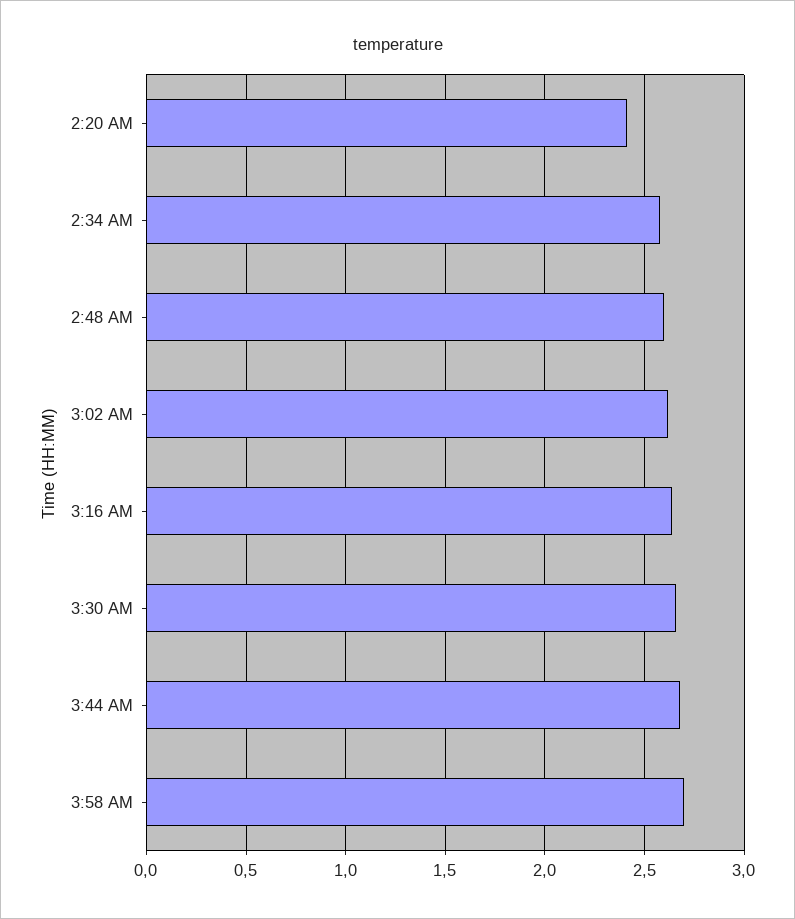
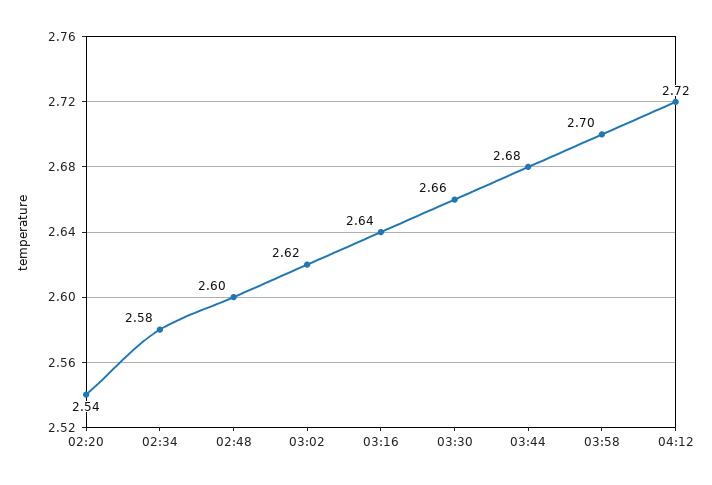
2:20 AM: 2.4 -> 2.54
04:12: none -> 2.72

